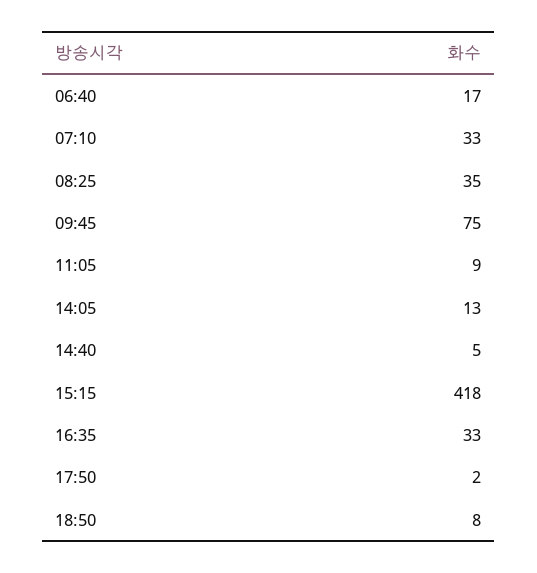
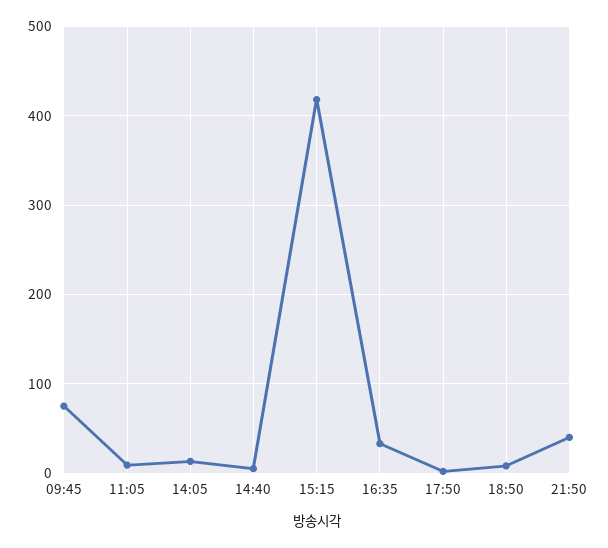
06:40: 17 -> none
07:10: 33 -> none
08:25: 35 -> none
21:50: none -> 40

